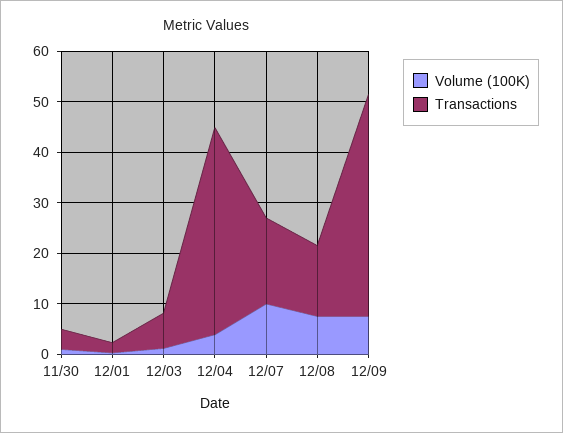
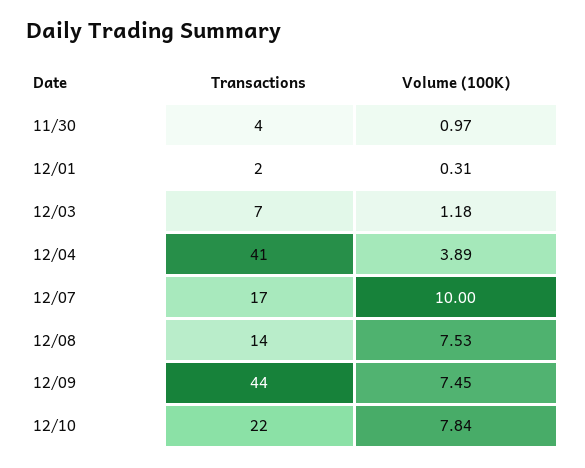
Transactions, 12/10: none -> 22
Volume (100K), 12/10: none -> 7.84

